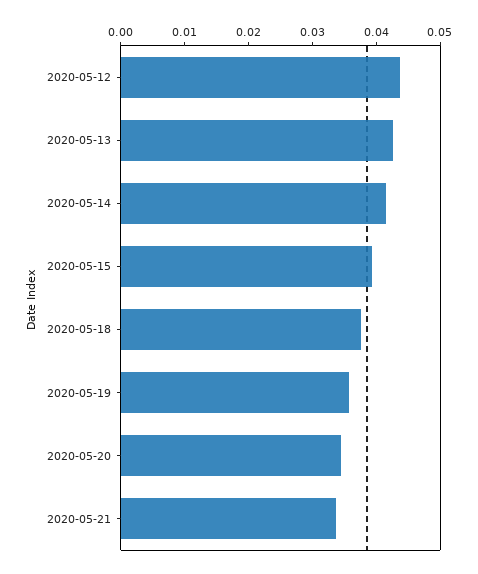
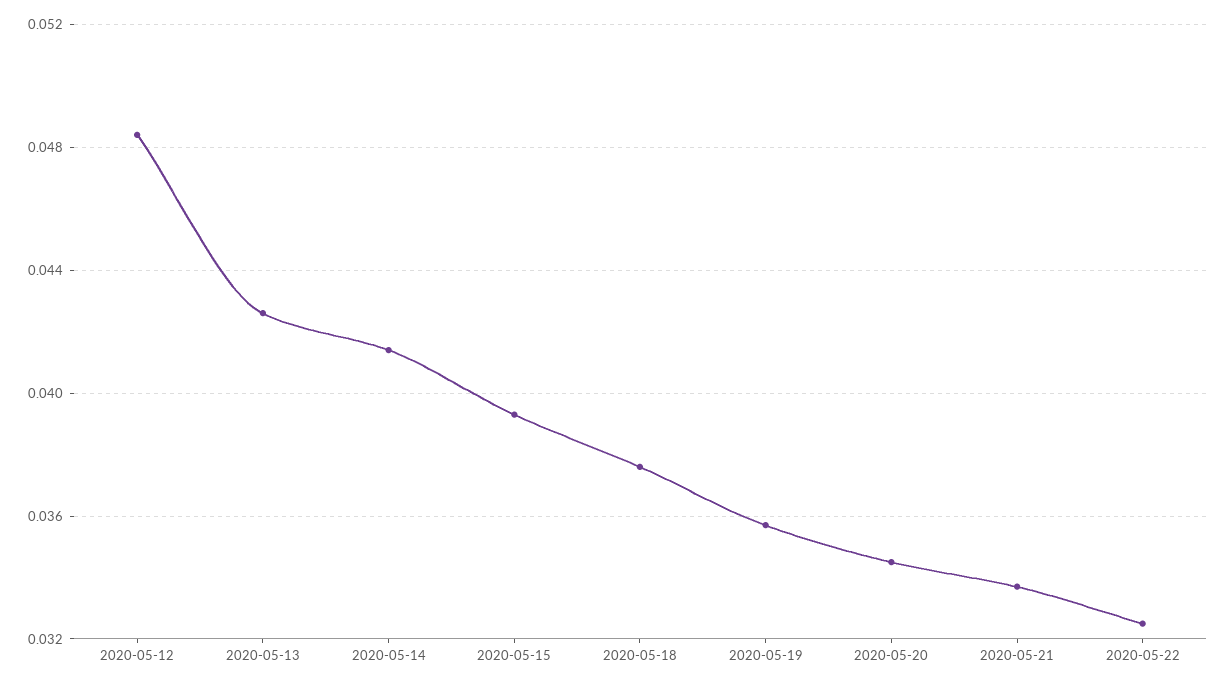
2020-05-12: 0.044 -> 0.0485
2020-05-22: none -> 0.0325

